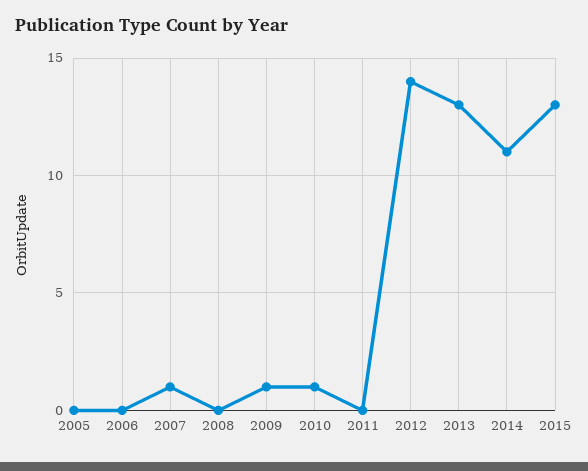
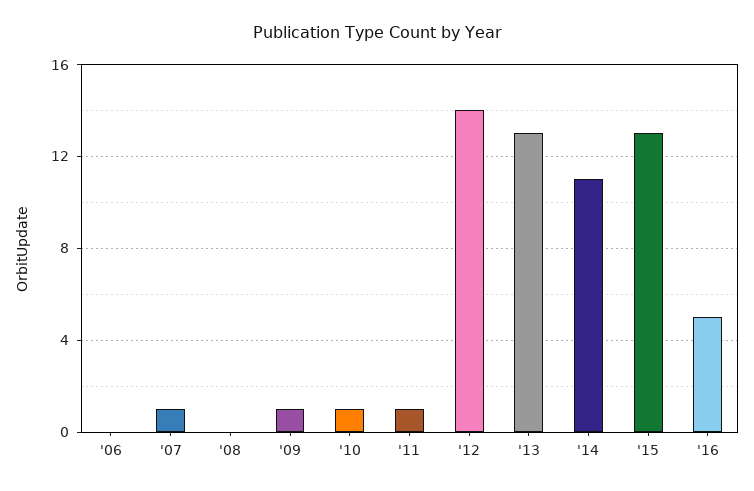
2005: 0 -> none
2011: 0 -> 1
'16: none -> 5

